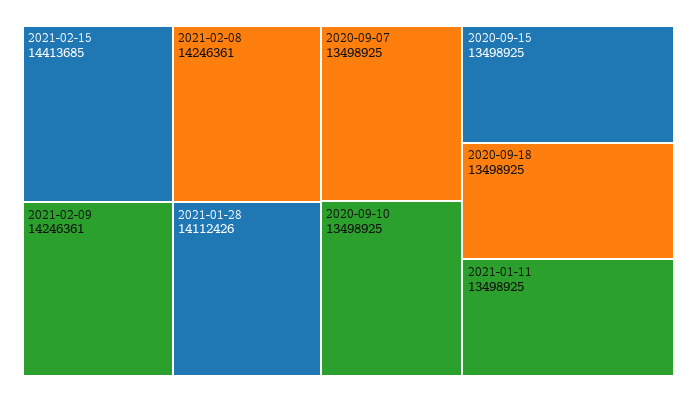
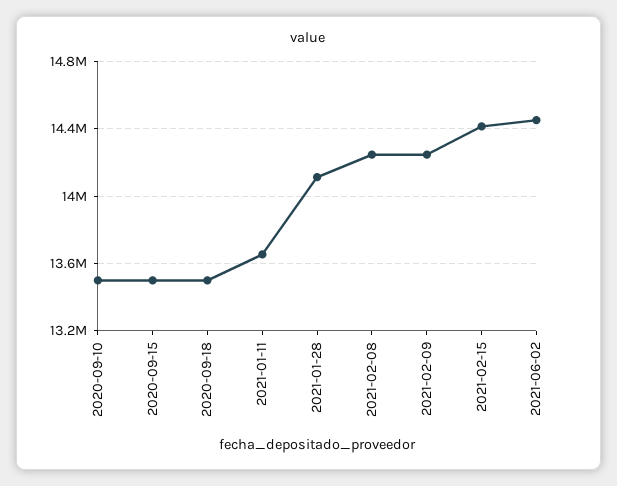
2020-09-07: 13498925 -> none
2021-01-11: 13498925 -> 13650000
2021-06-02: none -> 14450000

